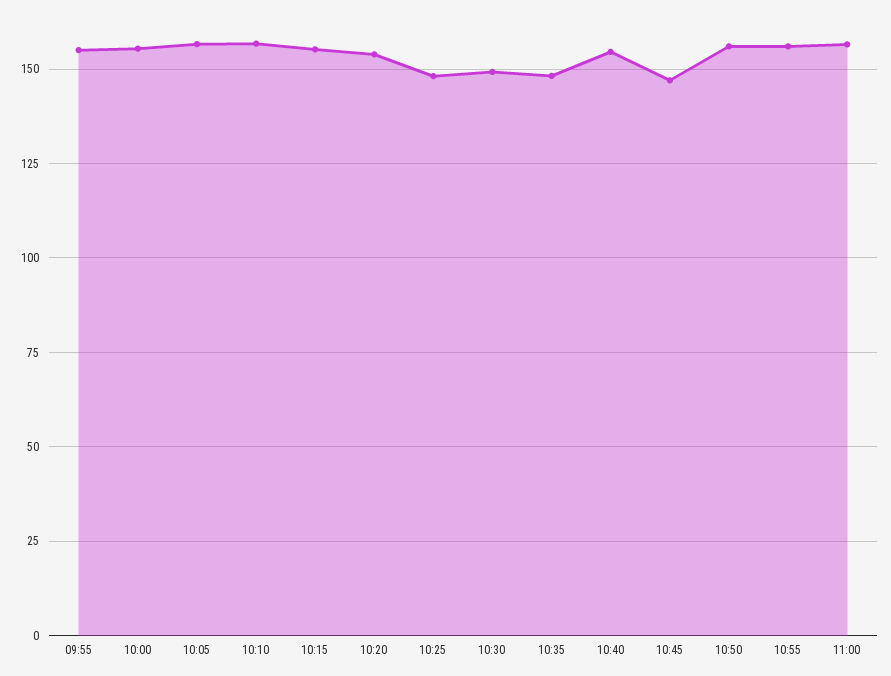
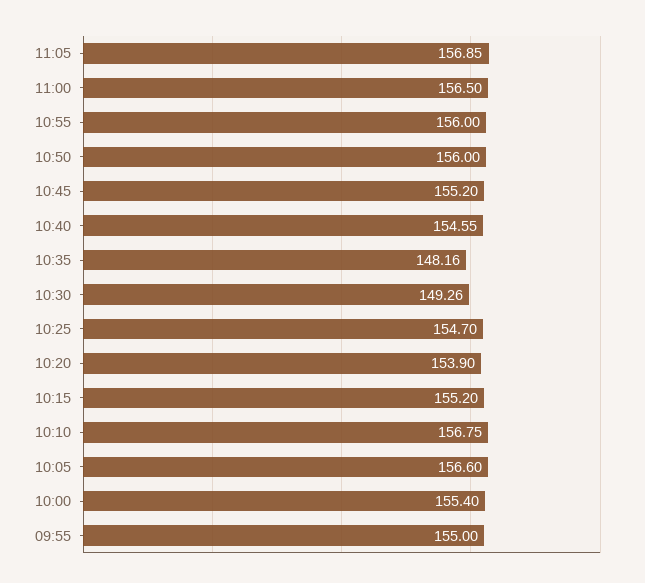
10:25: 147.5 -> 154.7
10:45: 147.5 -> 155.2
11:05: none -> 156.85

